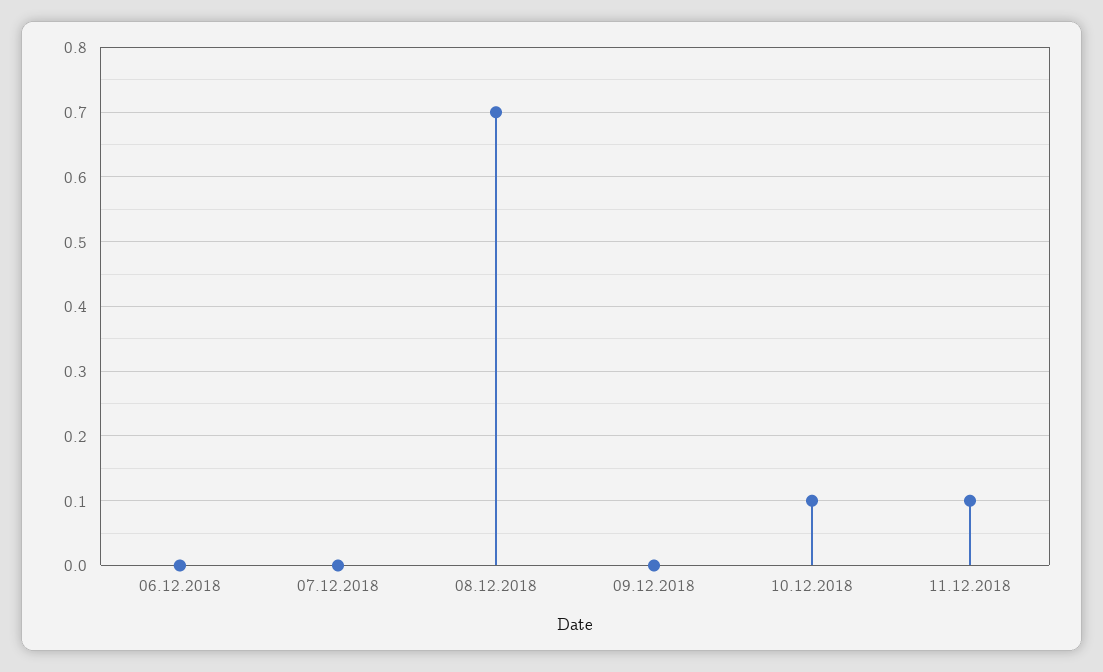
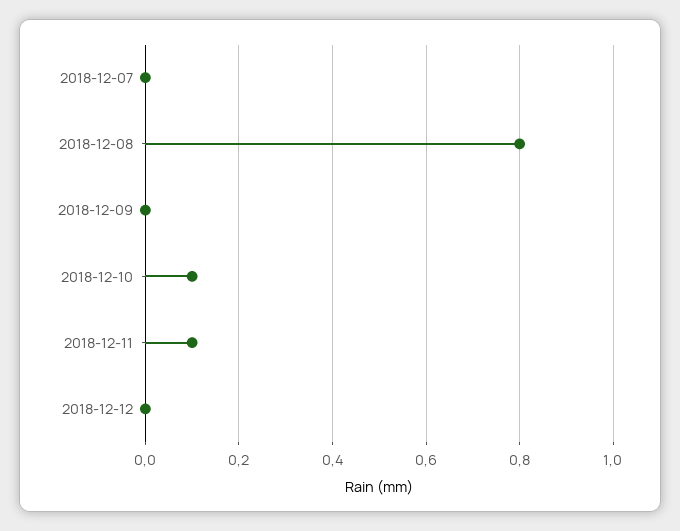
06.12.2018: 0 -> none
08.12.2018: 0.7 -> 0.8
2018-12-12: none -> 0

